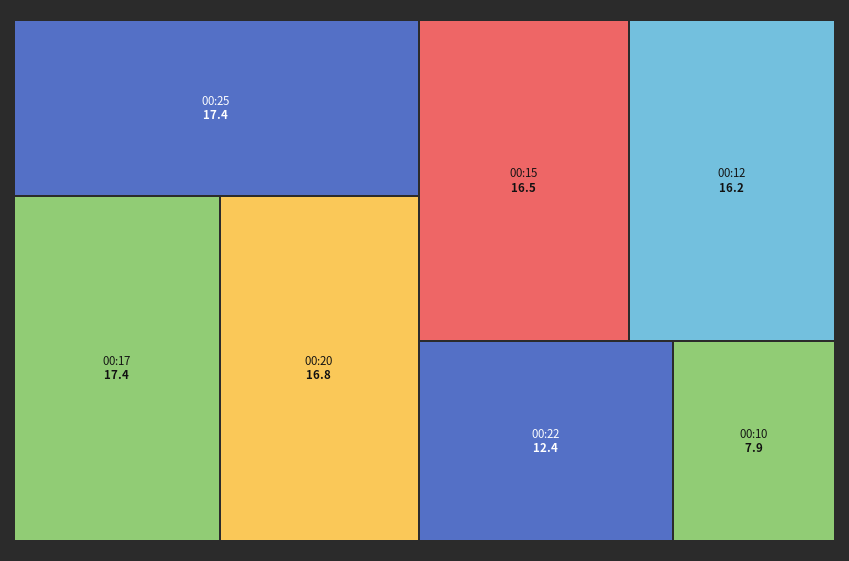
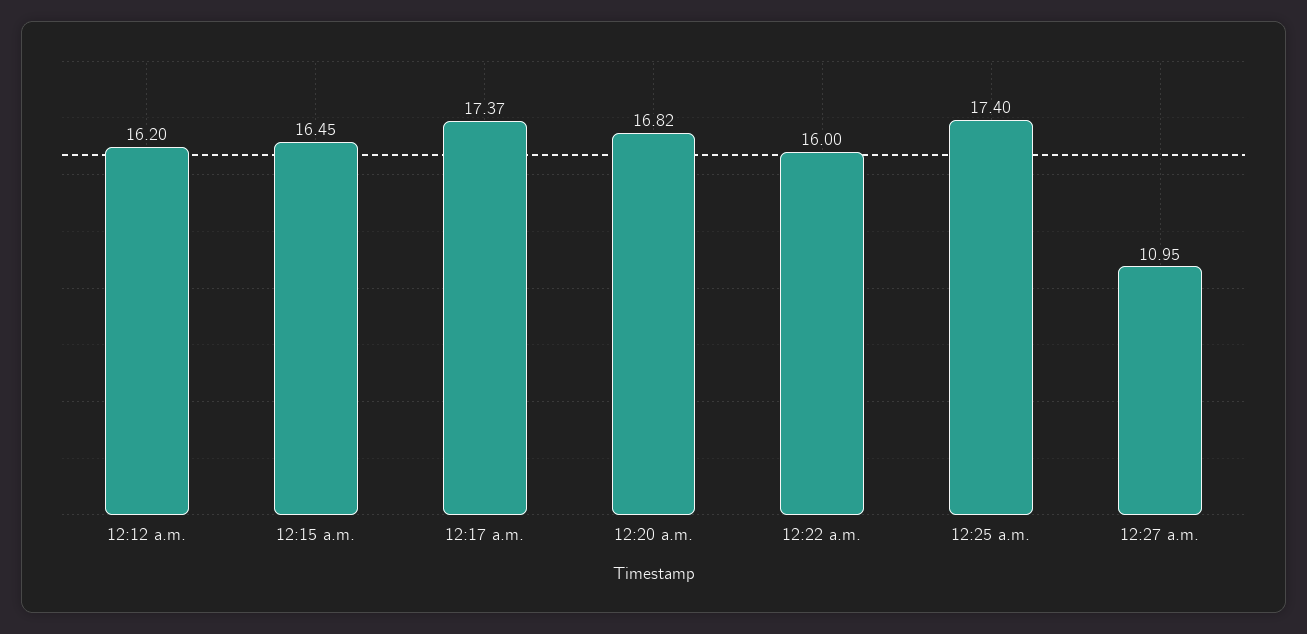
00:22: 12.4 -> 16
00:10: 7.9 -> none
12:27 a.m.: none -> 10.95

